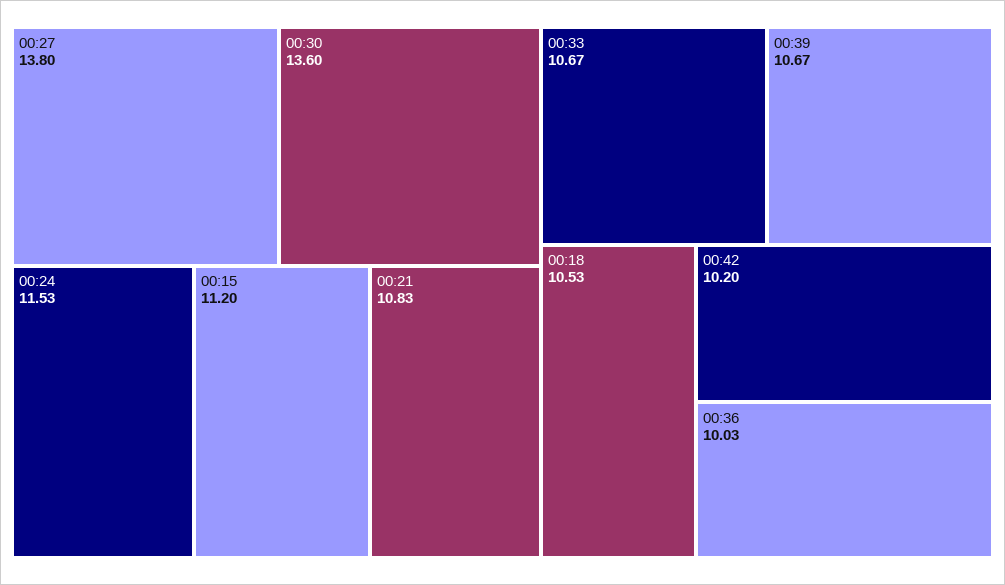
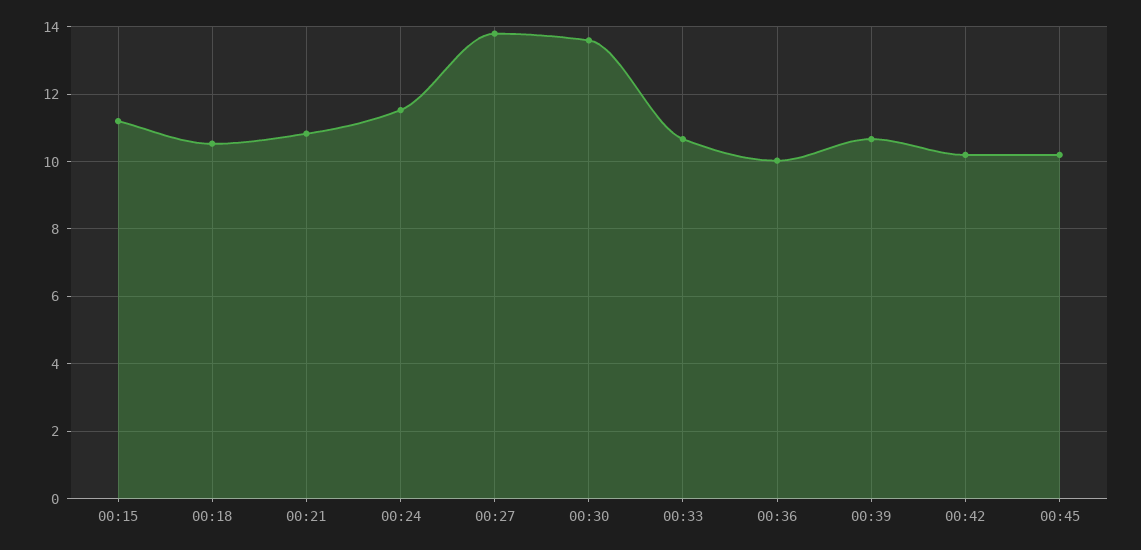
00:45: none -> 10.2

